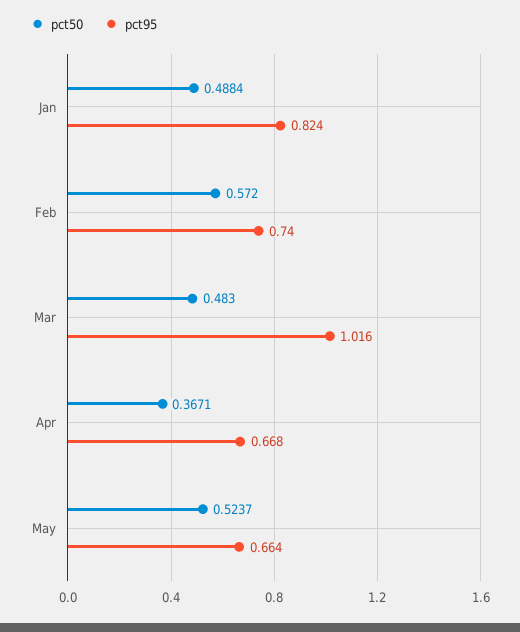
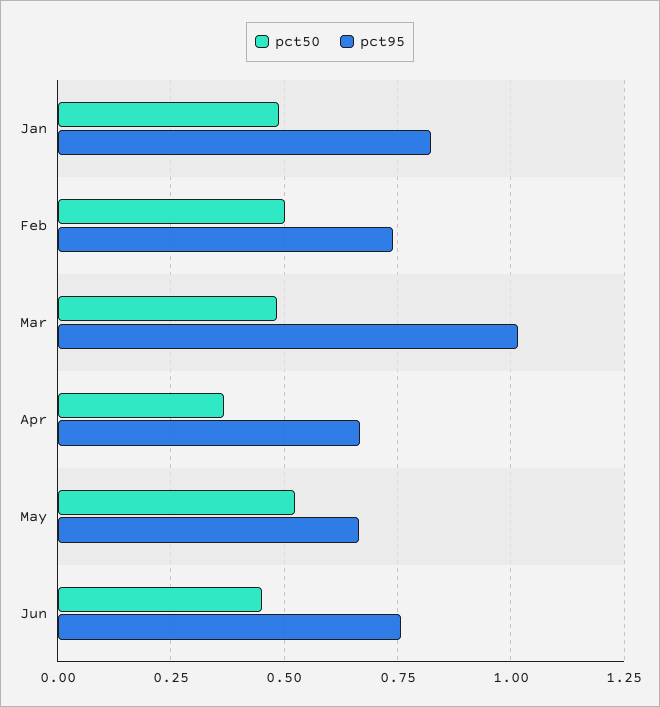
pct50, Feb: 0.572 -> 0.5
pct50, Jun: none -> 0.45
pct95, Jun: none -> 0.75

